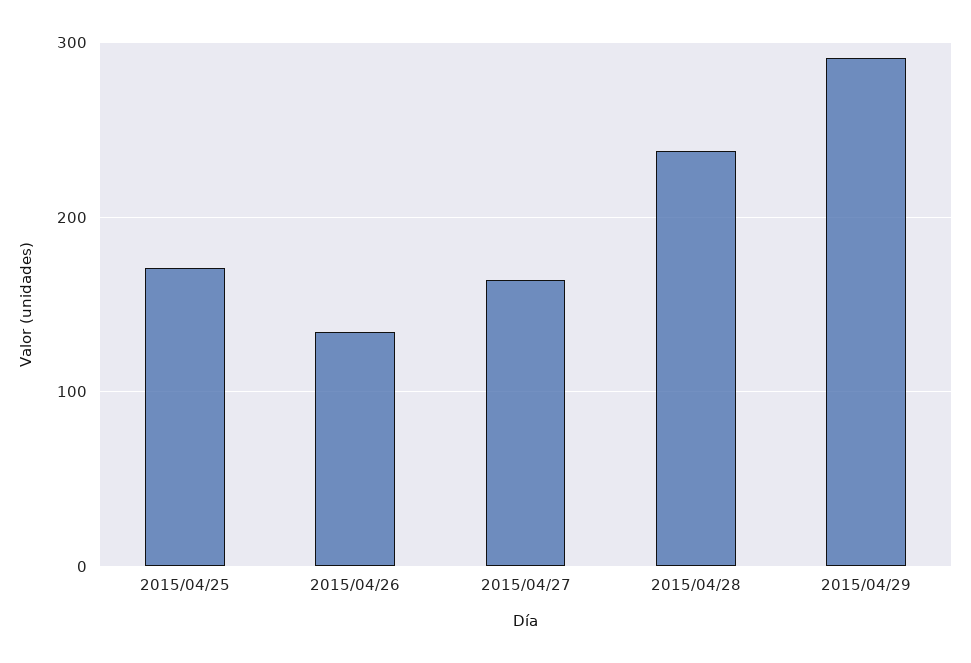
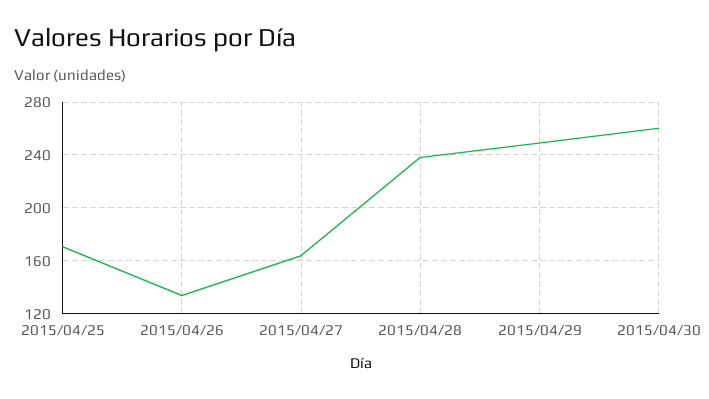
2015/04/29: 290 -> 250
2015/04/30: none -> 260

